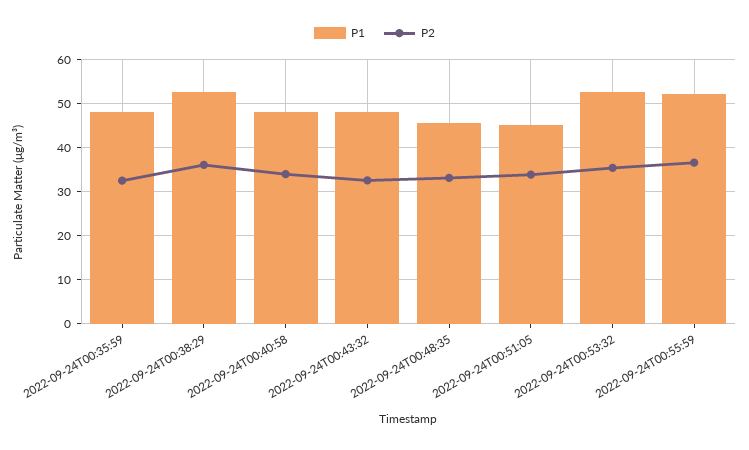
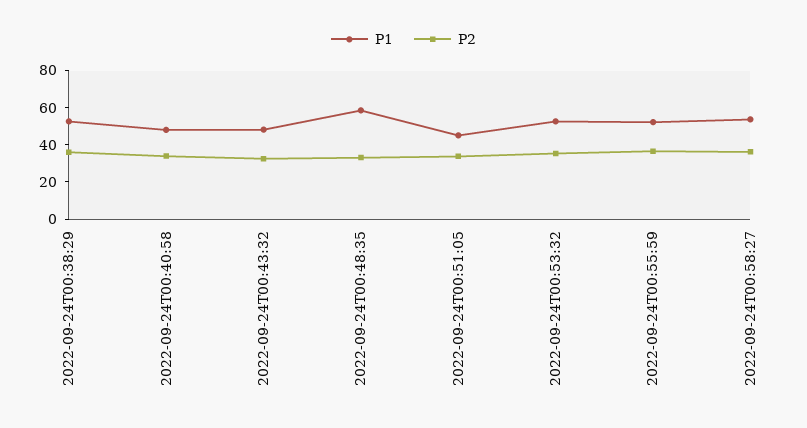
P1, 2022-09-24T00:35:59: 48 -> none
P2, 2022-09-24T00:35:59: 32 -> none
P1, 2022-09-24T00:48:35: 46 -> 60
P1, 2022-09-24T00:58:27: none -> 55
P2, 2022-09-24T00:58:27: none -> 35

